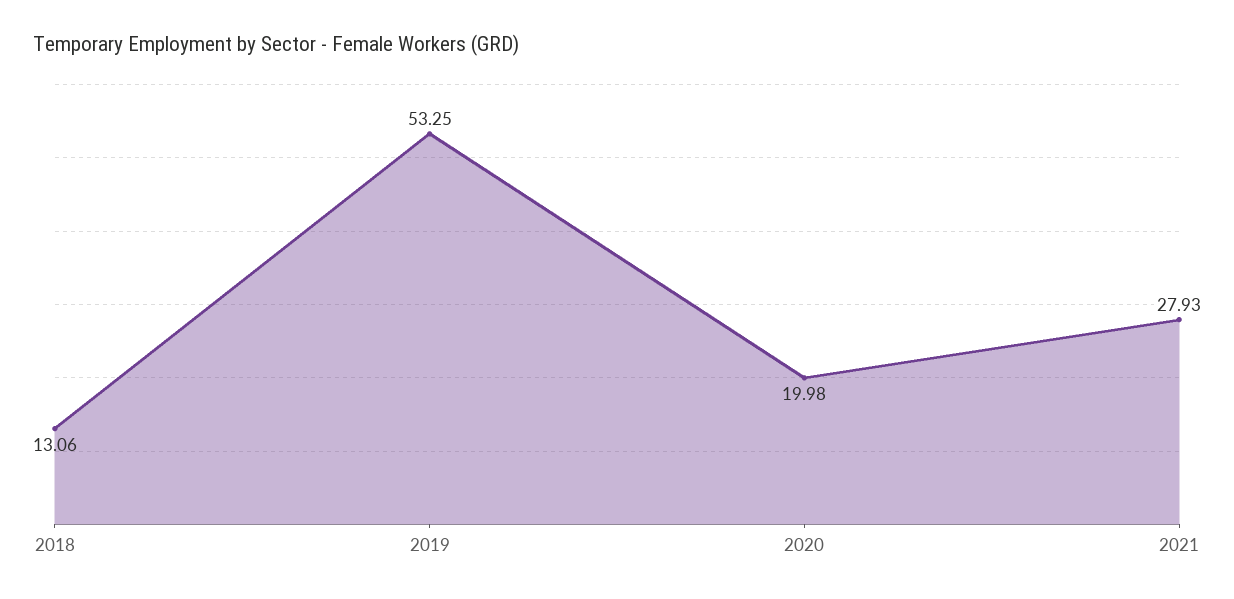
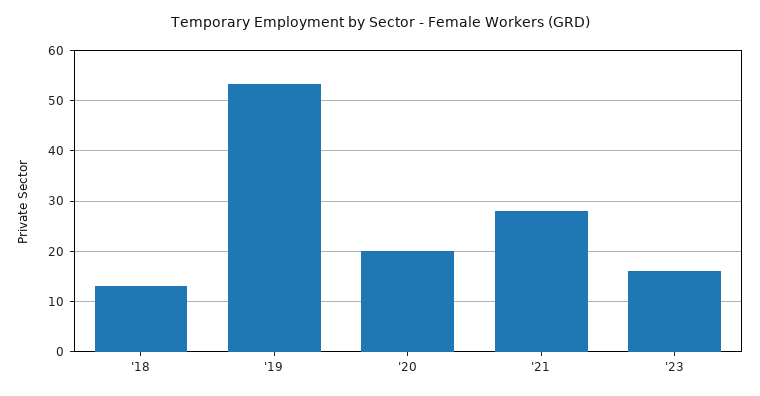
'23: none -> 16

